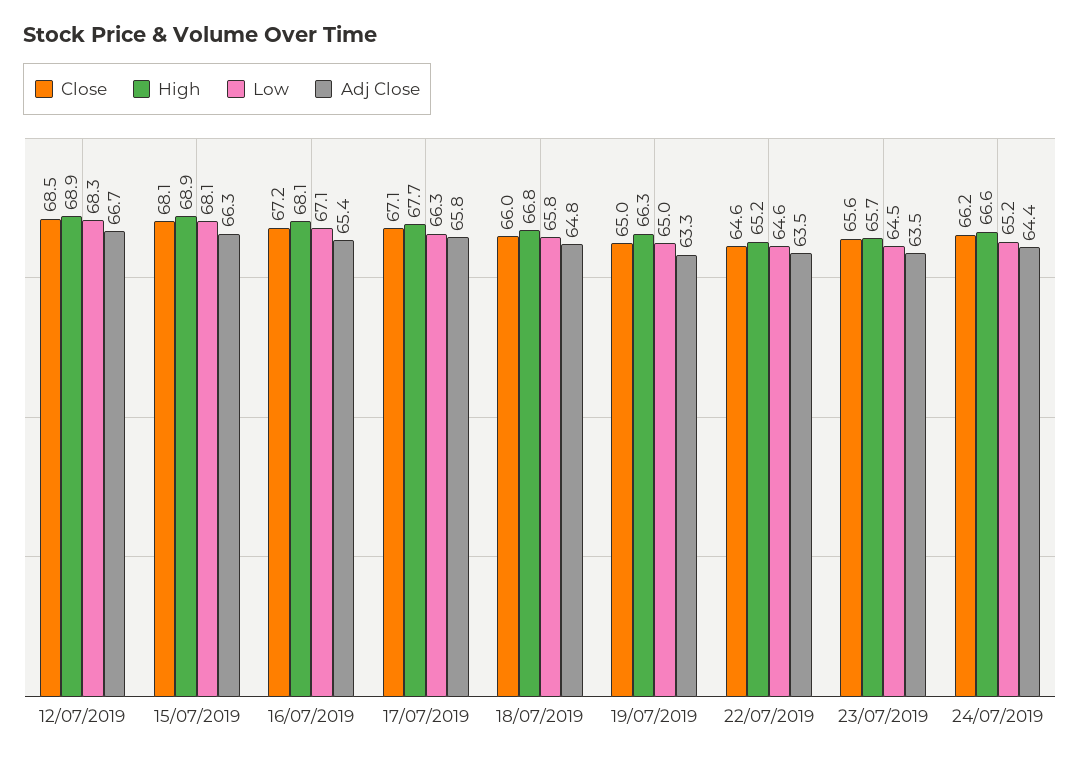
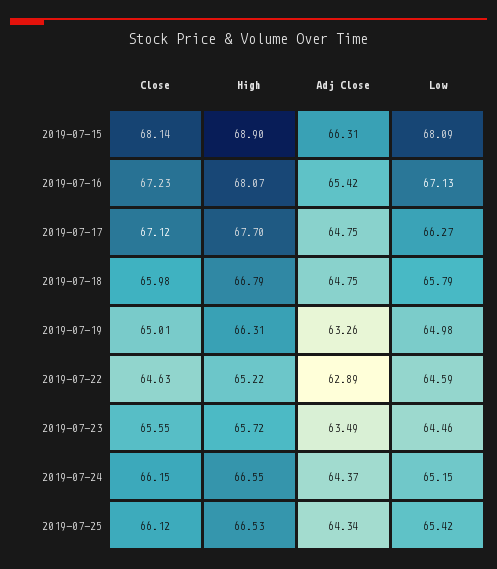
Close, 12/07/2019: 68.5 -> none
High, 12/07/2019: 68.9 -> none
Low, 12/07/2019: 68.3 -> none
Adj Close, 12/07/2019: 66.7 -> none
Adj Close, 17/07/2019: 65.8 -> 64.75
Adj Close, 22/07/2019: 63.5 -> 62.89
Close, 2019-07-25: none -> 66.12
High, 2019-07-25: none -> 66.53
Adj Close, 2019-07-25: none -> 64.34
Low, 2019-07-25: none -> 65.42

